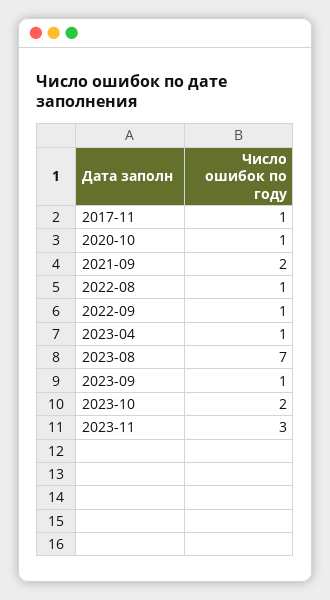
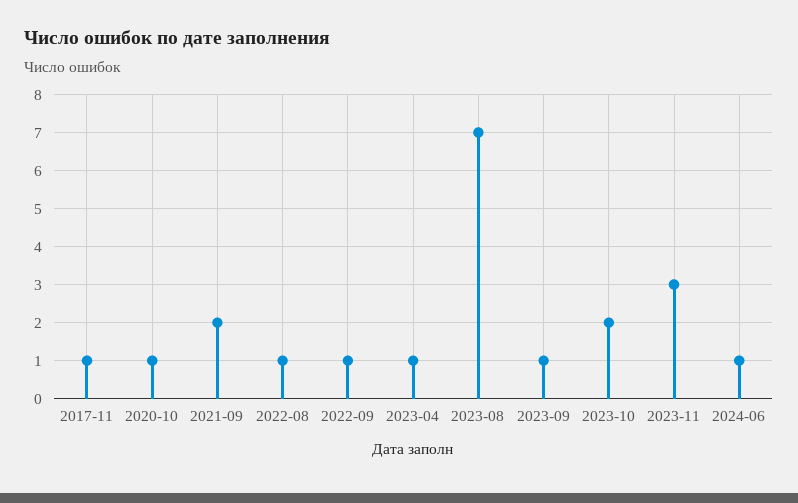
2024-06: none -> 1

